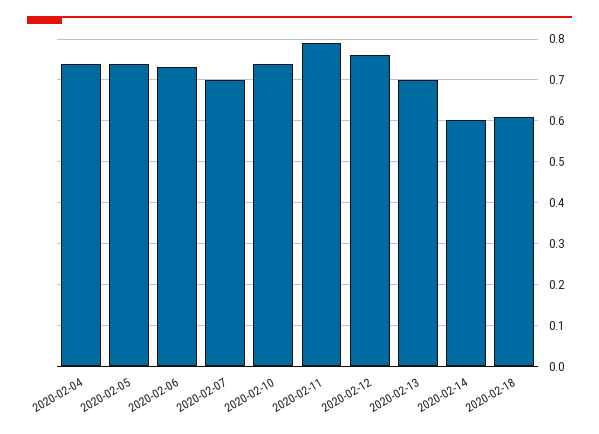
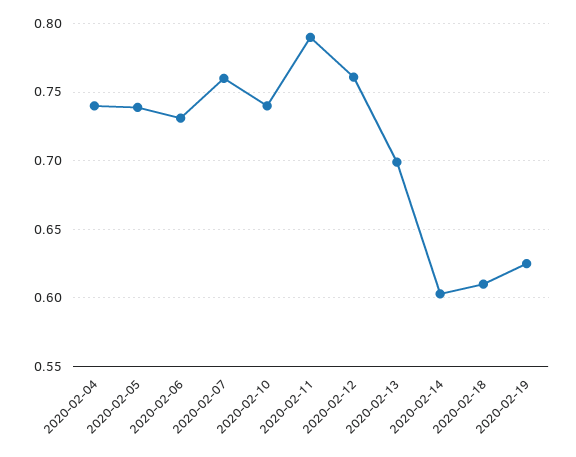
2020-02-07: 0.7 -> 0.76
2020-02-19: none -> 0.625

